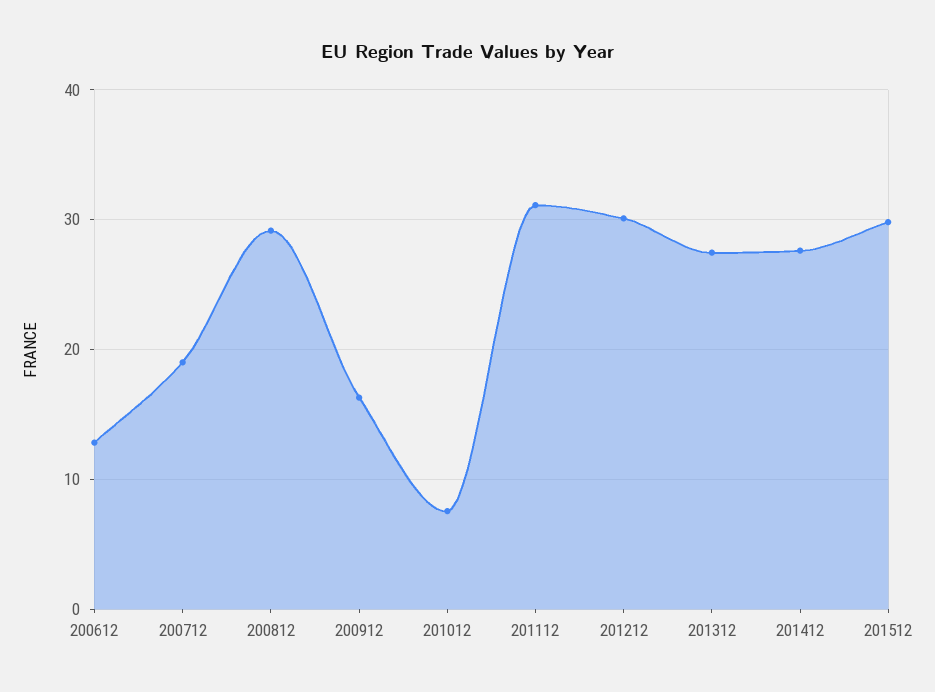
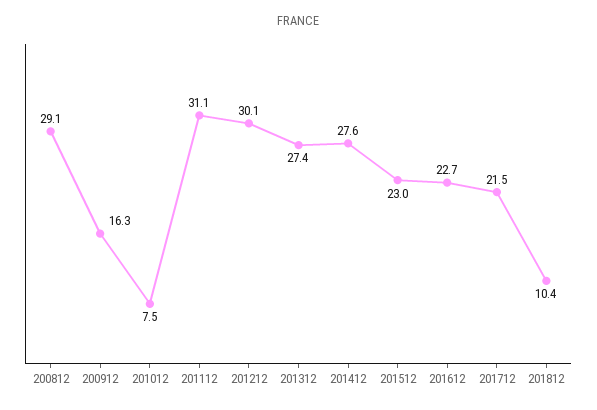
200612: 13 -> none
200712: 19 -> none
201512: 30 -> 23
201612: none -> 22.7
201712: none -> 21.5
201812: none -> 10.4

